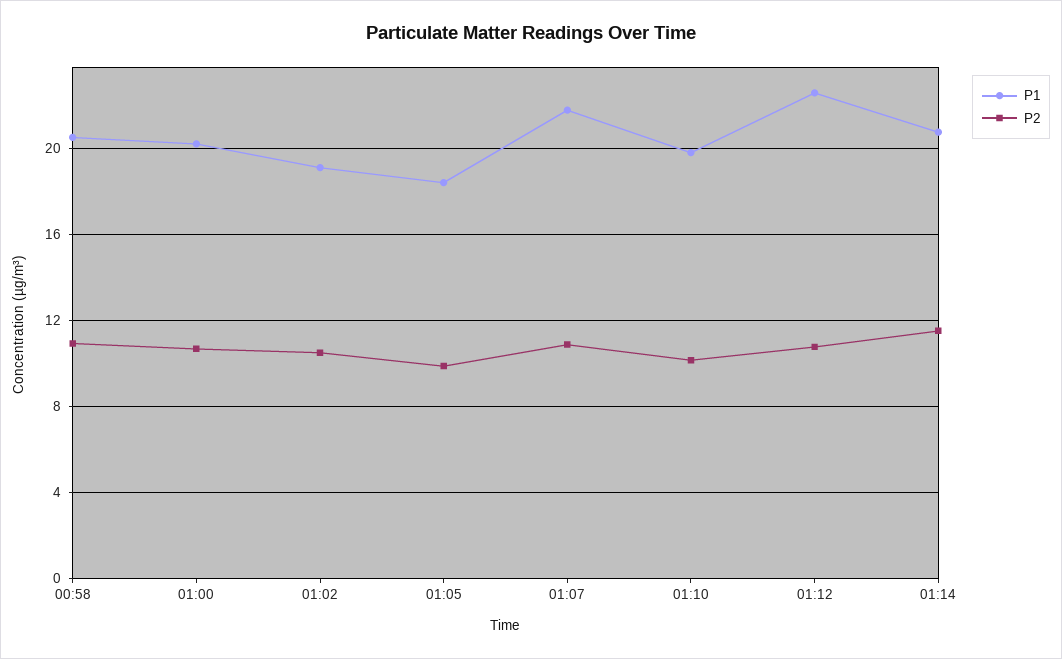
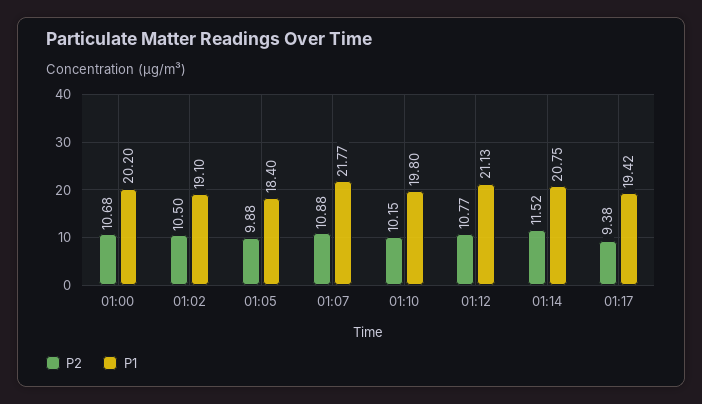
P1, 00:58: 20.5 -> none
P2, 00:58: 11 -> none
P1, 01:12: 22.5 -> 21.13
P2, 01:17: none -> 9.38
P1, 01:17: none -> 19.42

